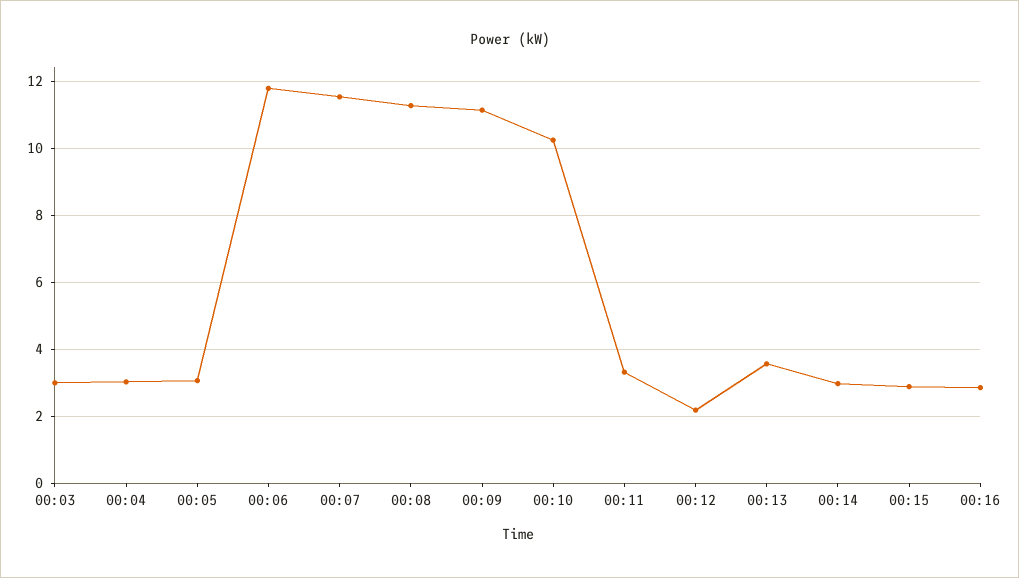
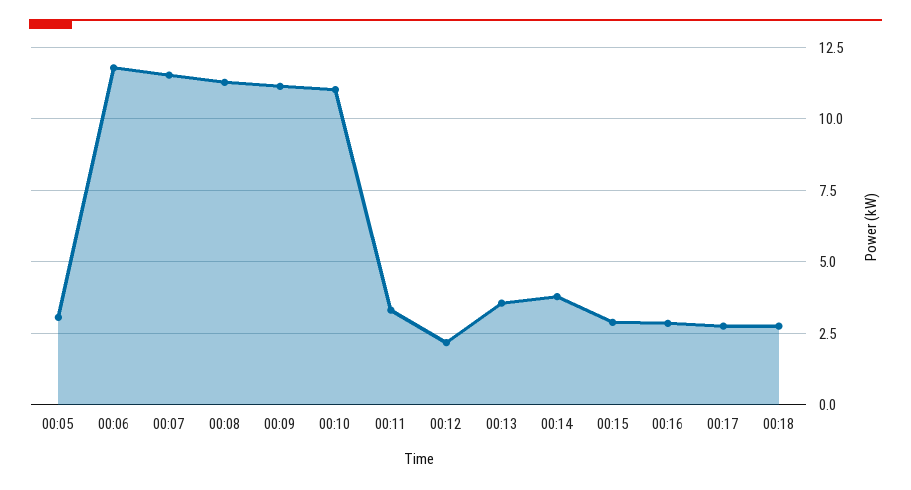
00:03: 3 -> none
00:04: 3 -> none
00:10: 10.2 -> 11
00:14: 3 -> 3.75
00:17: none -> 2.75
00:18: none -> 2.75

